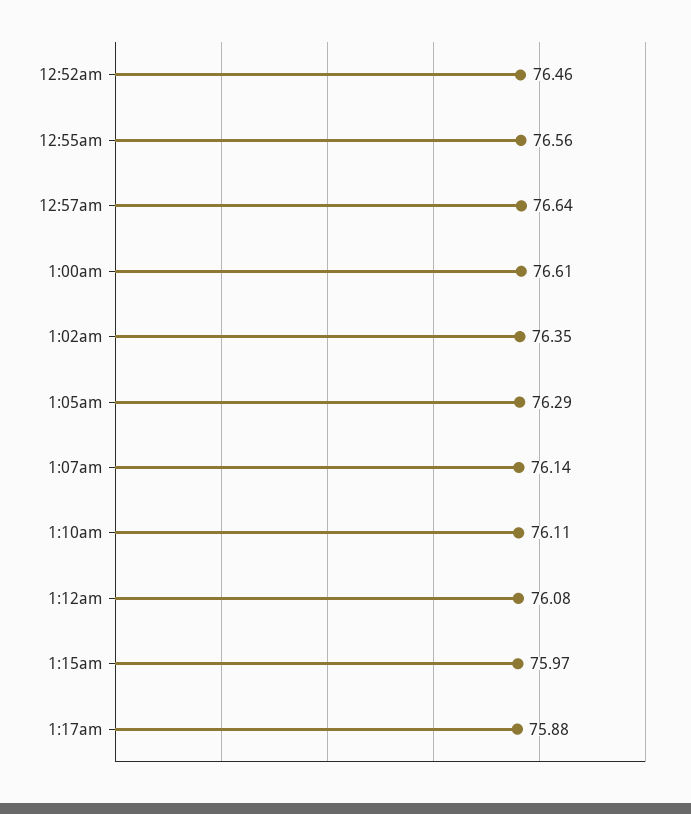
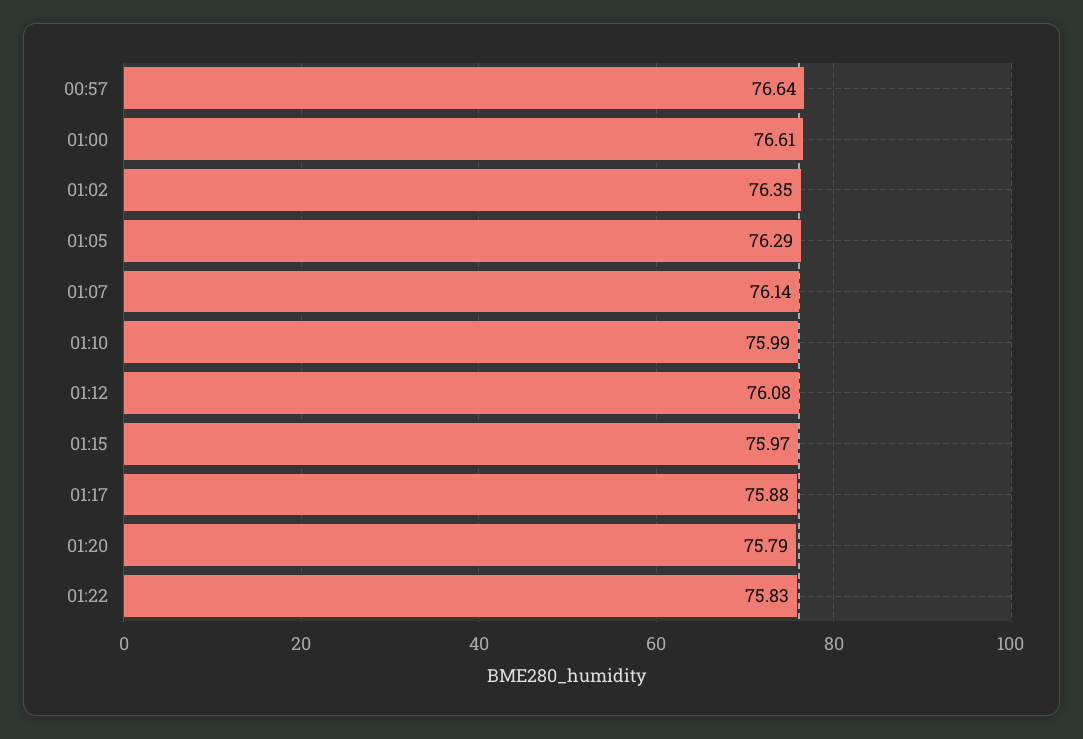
12:52am: 76.46 -> none
12:55am: 76.56 -> none
1:10am: 76.11 -> 75.99
01:20: none -> 75.79
01:22: none -> 75.83

